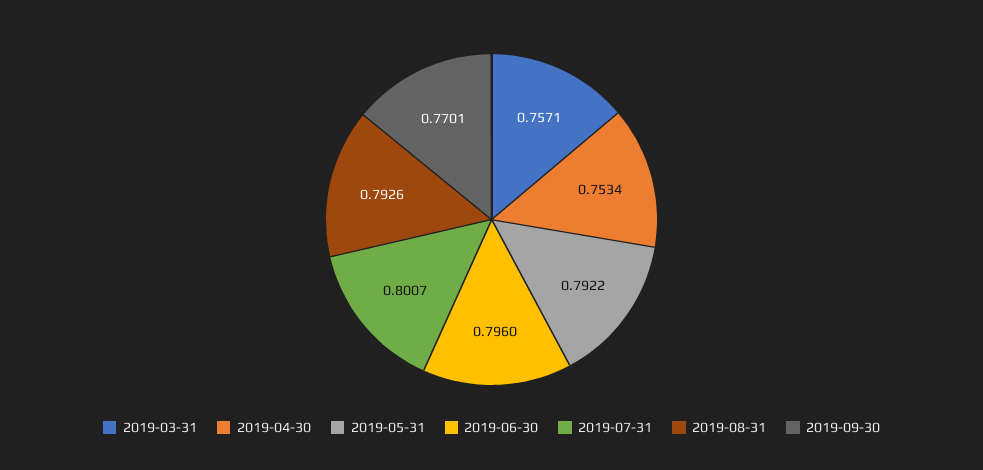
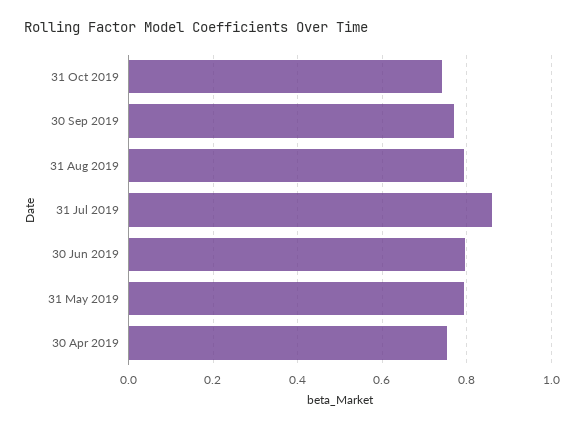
2019-03-31: 0.7571 -> none
2019-07-31: 0.8007 -> 0.86
31 Oct 2019: none -> 0.74

